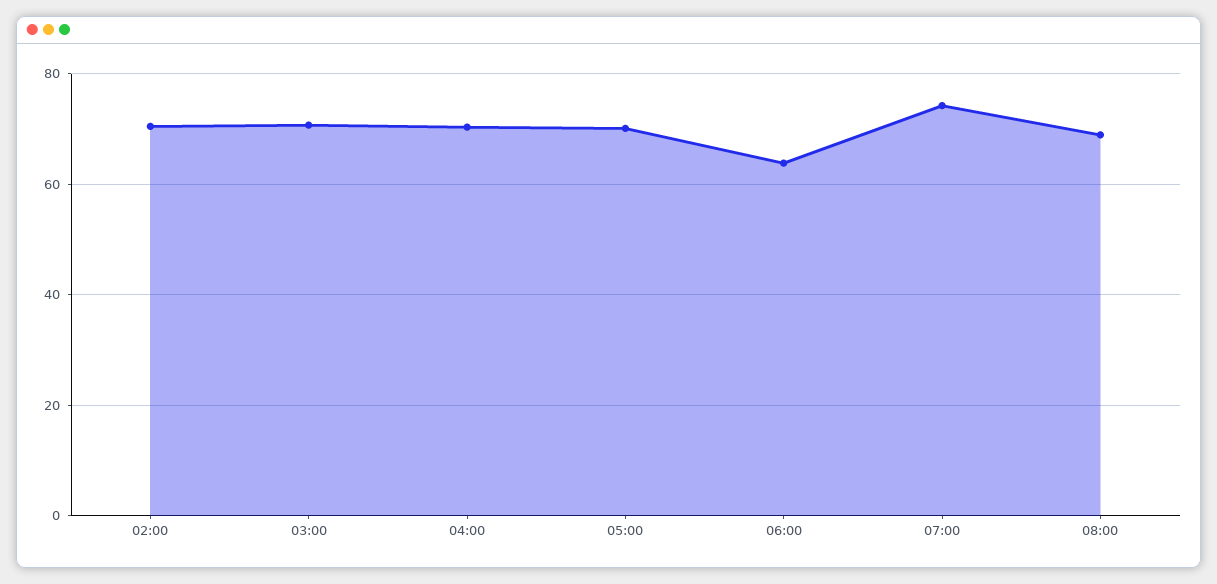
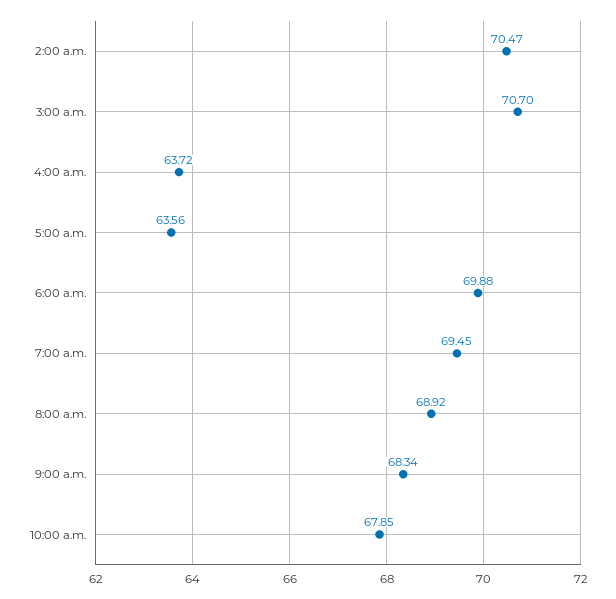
04:00: 70 -> 63.72
05:00: 70 -> 63.56
06:00: 64 -> 69.88
07:00: 74 -> 69.45
9:00 a.m.: none -> 68.34
10:00 a.m.: none -> 67.85

